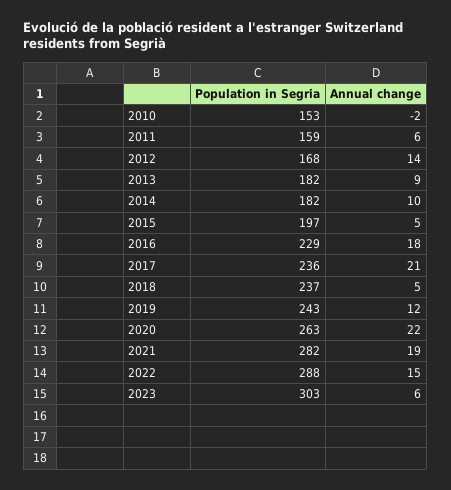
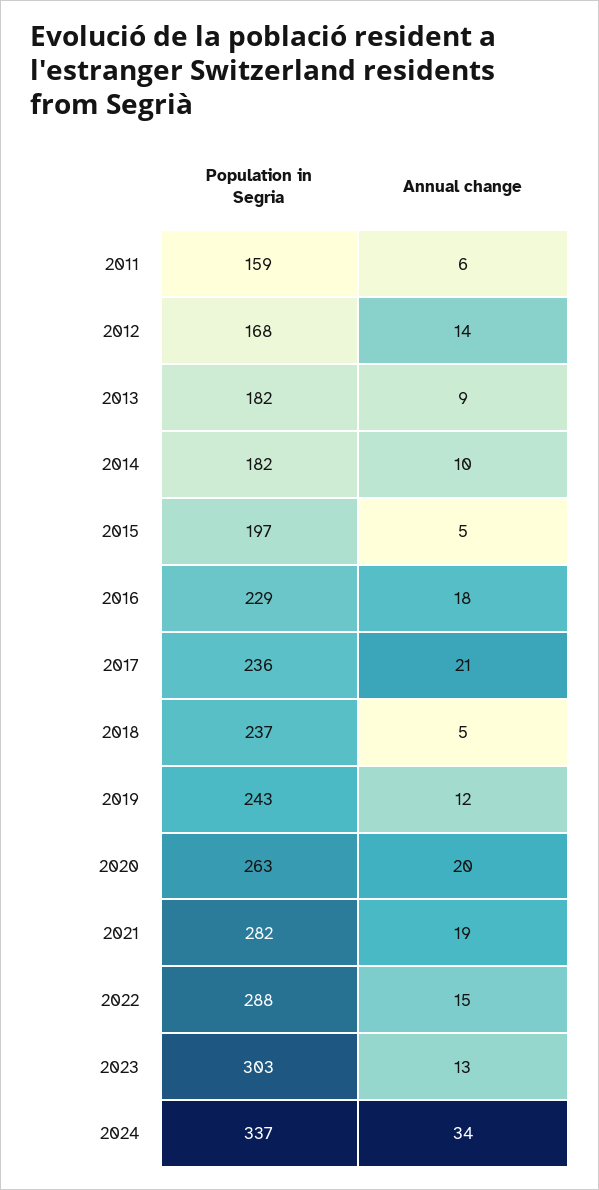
Population in Segria, 2010: 153 -> none
Annual change, 2010: -2 -> none
Annual change, 2020: 22 -> 20
Annual change, 2023: 6 -> 13
Population in Segria, 2024: none -> 337
Annual change, 2024: none -> 34

